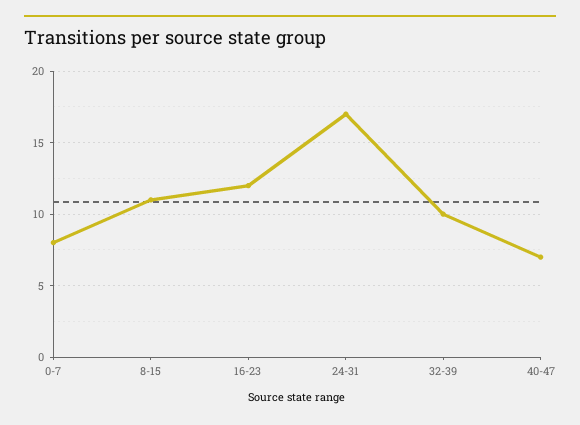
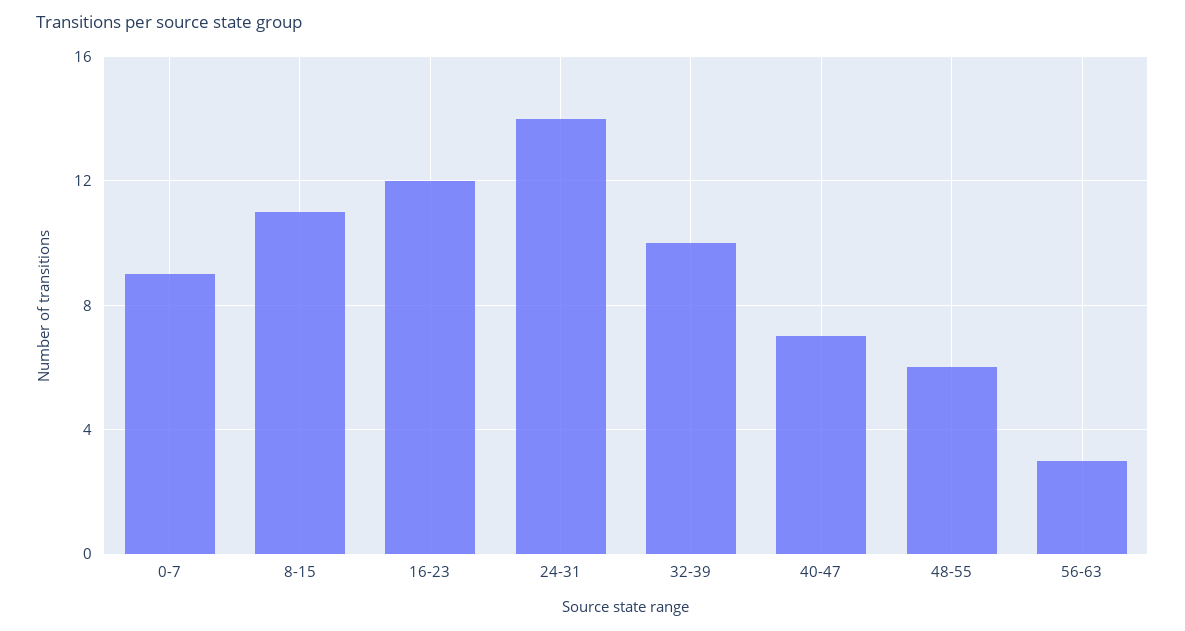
0-7: 8 -> 9
24-31: 17 -> 14
48-55: none -> 6
56-63: none -> 3

